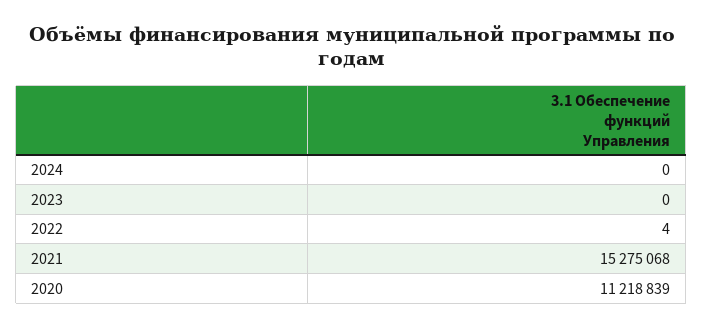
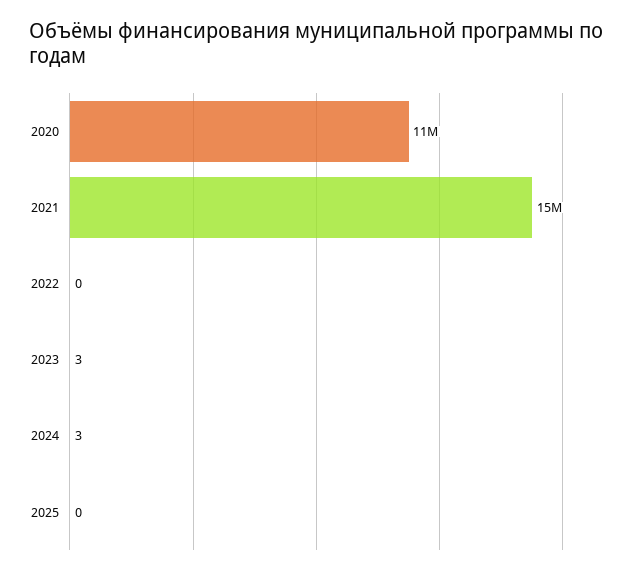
2024: 0 -> 3
2023: 0 -> 3
2022: 4 -> 0
2025: none -> 0

